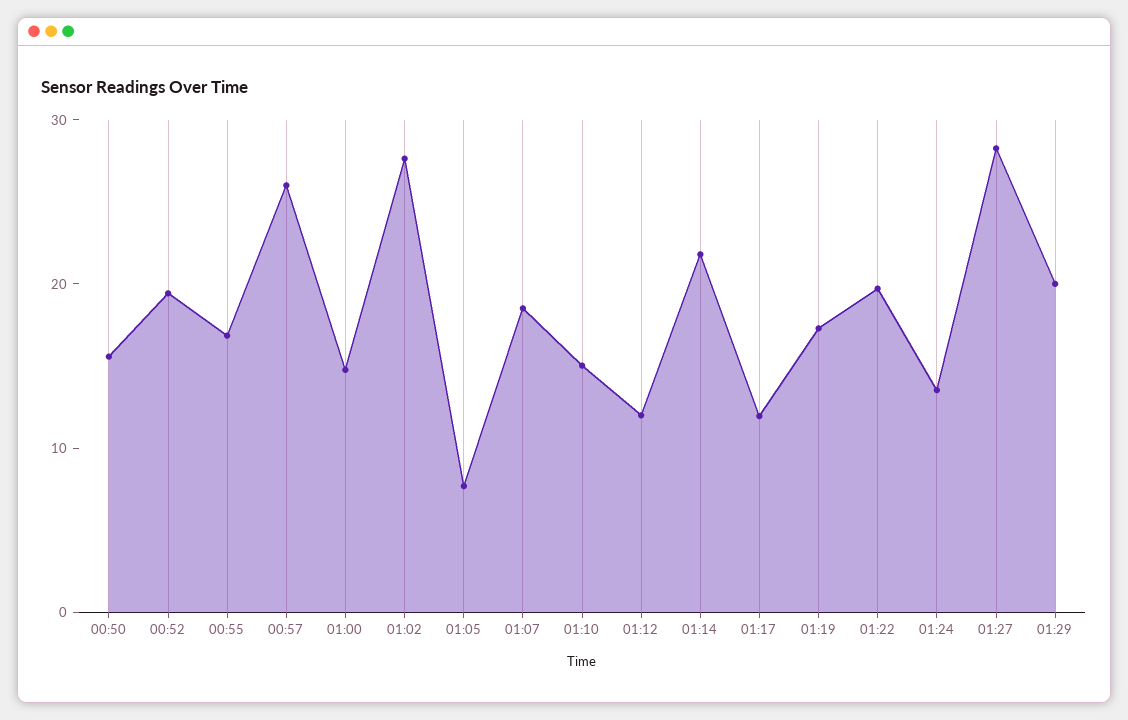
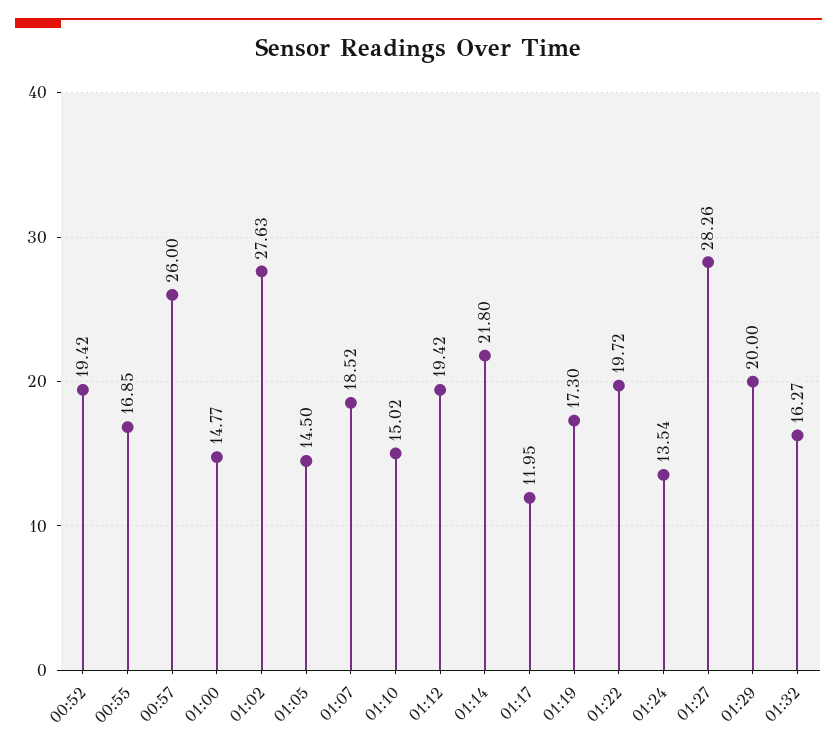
00:50: 16 -> none
01:05: 8 -> 14.5
01:12: 12 -> 19.42
01:32: none -> 16.27

